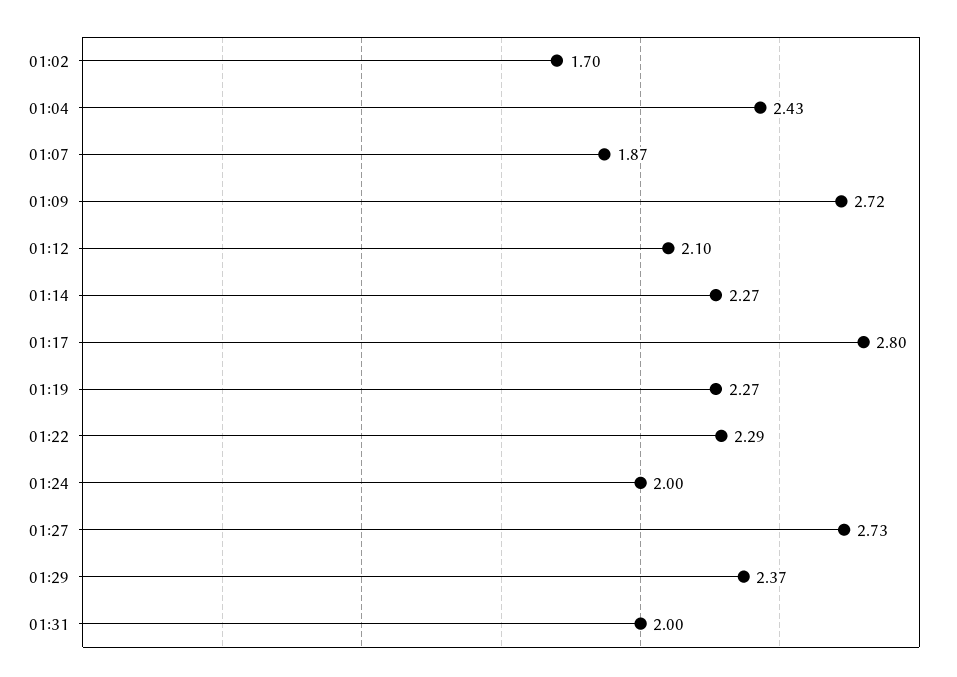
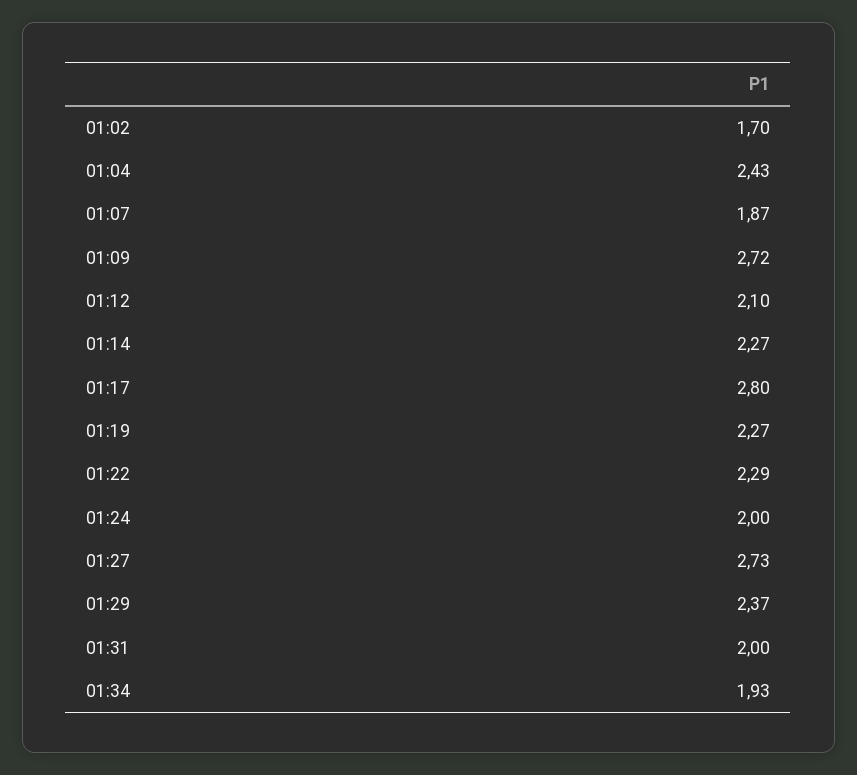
01:34: none -> 1.93

